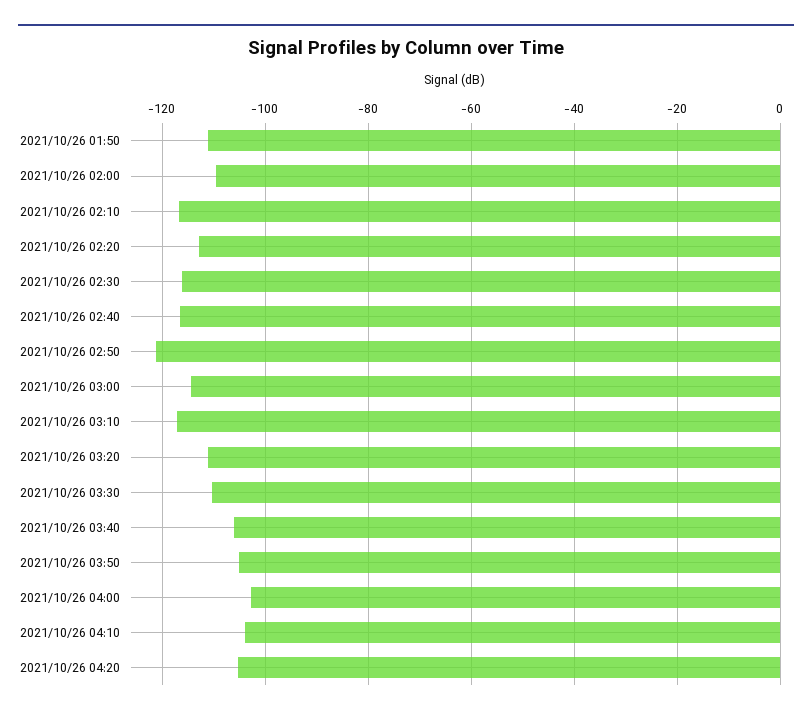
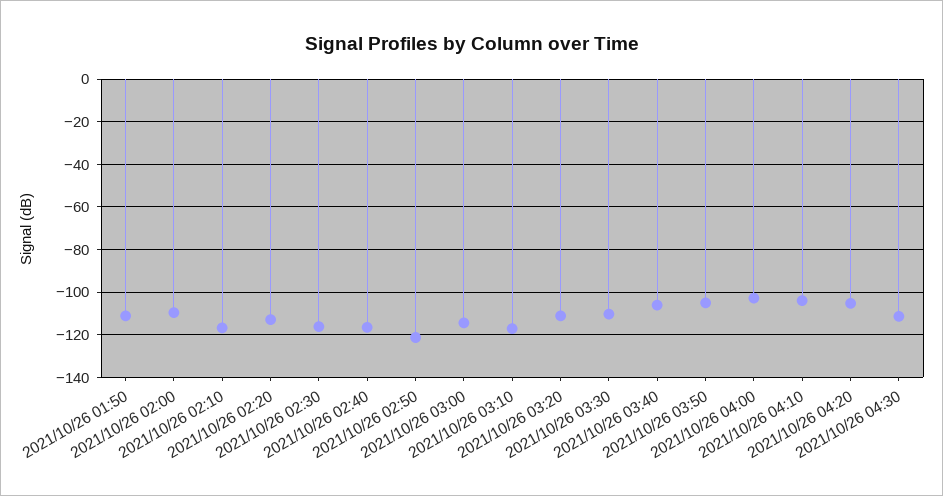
2021/10/26 04:30: none -> -110

